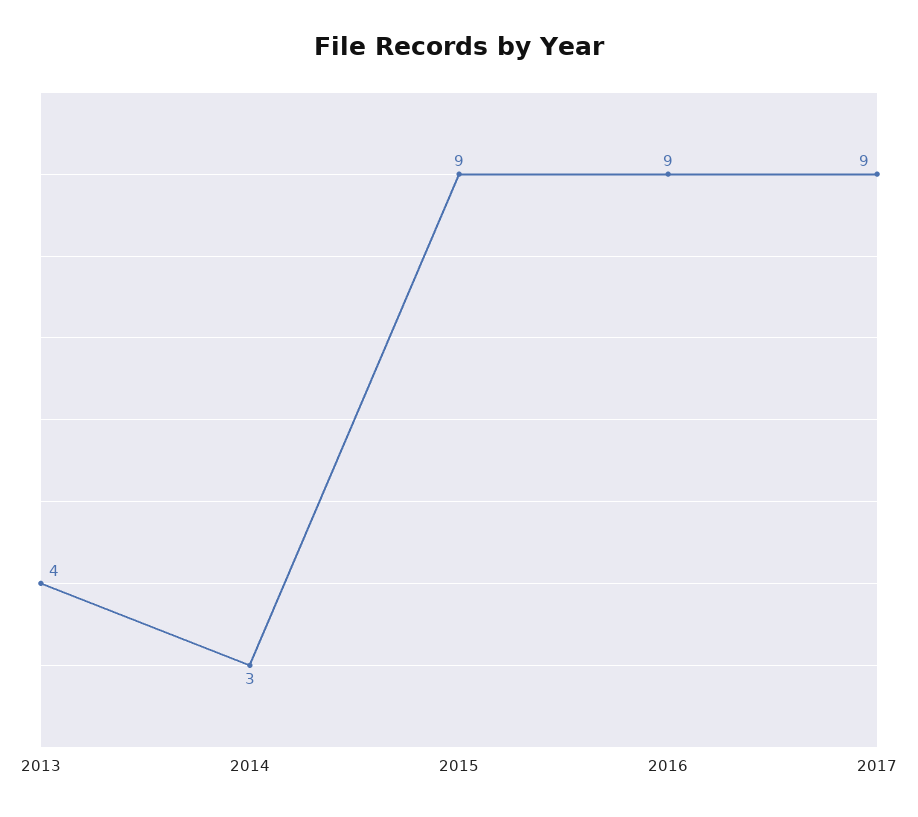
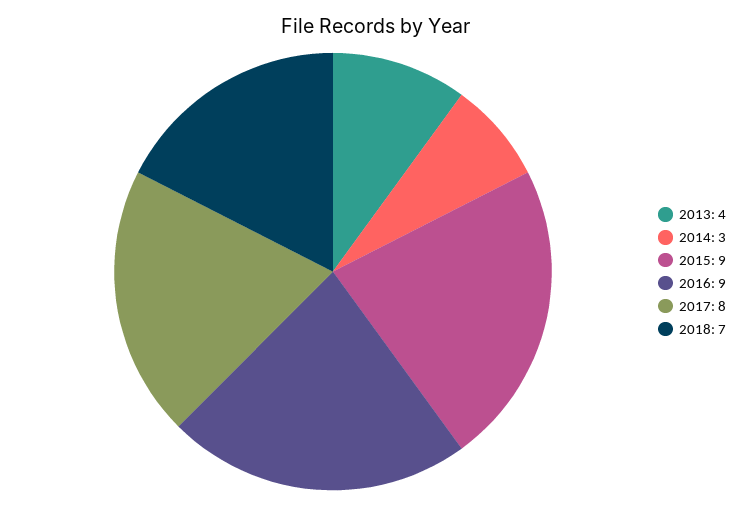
2017: 9 -> 8
2018: none -> 7

